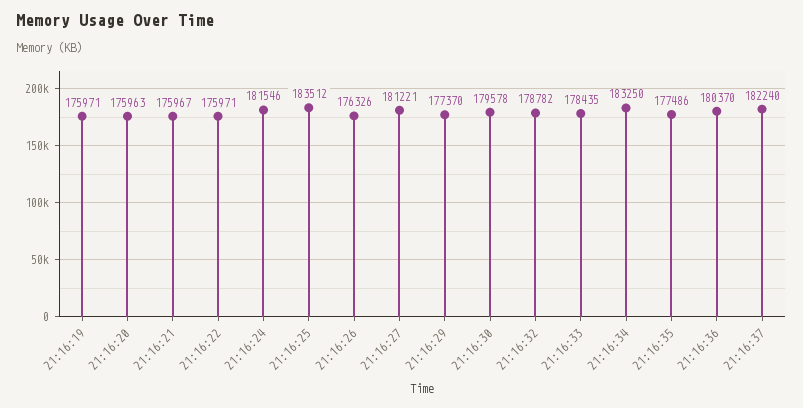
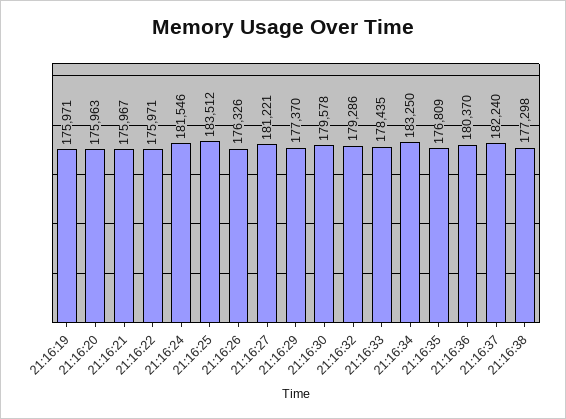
21:16:32: 178782 -> 179286
21:16:35: 177486 -> 176809
21:16:38: none -> 177298

